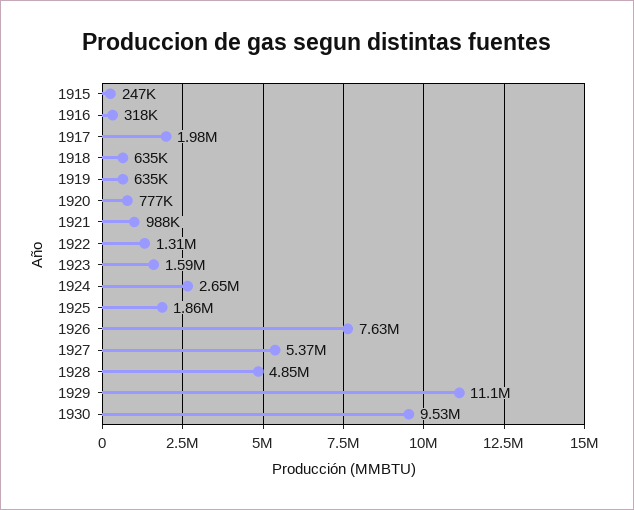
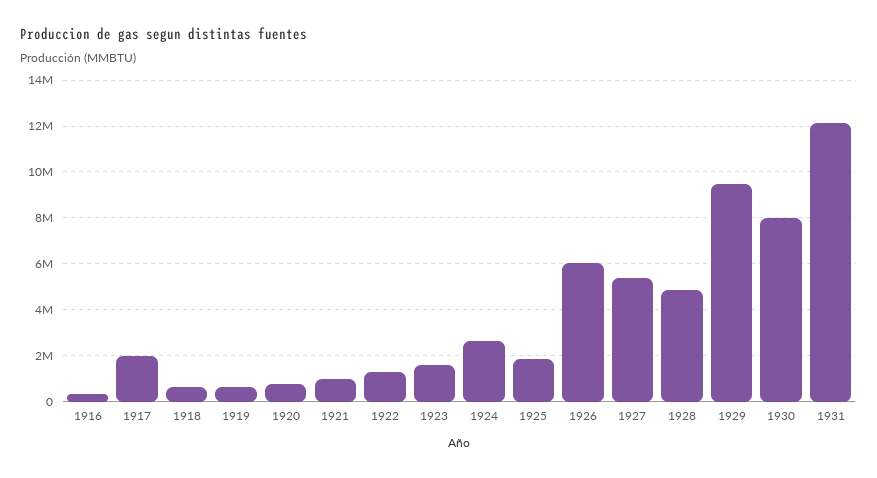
1915: 247000 -> none
1926: 7630000 -> 6000000
1929: 11100000 -> 9500000
1930: 9530000 -> 8000000
1931: none -> 12000000

